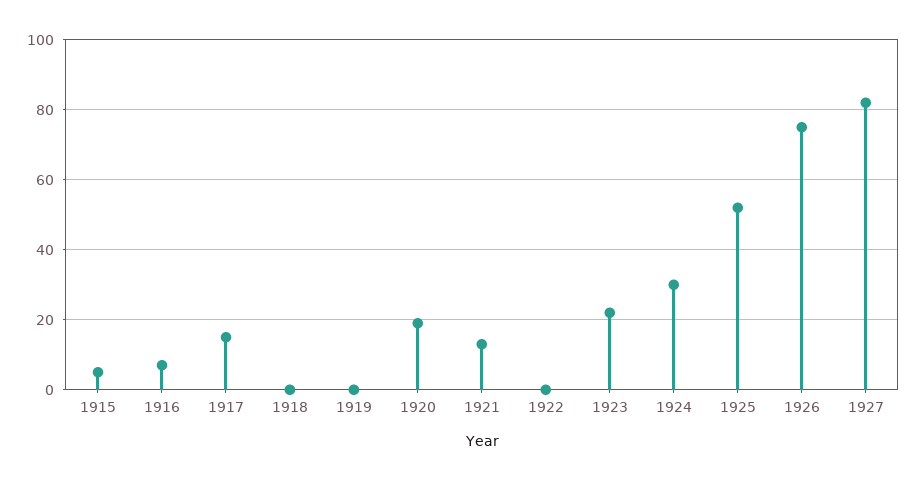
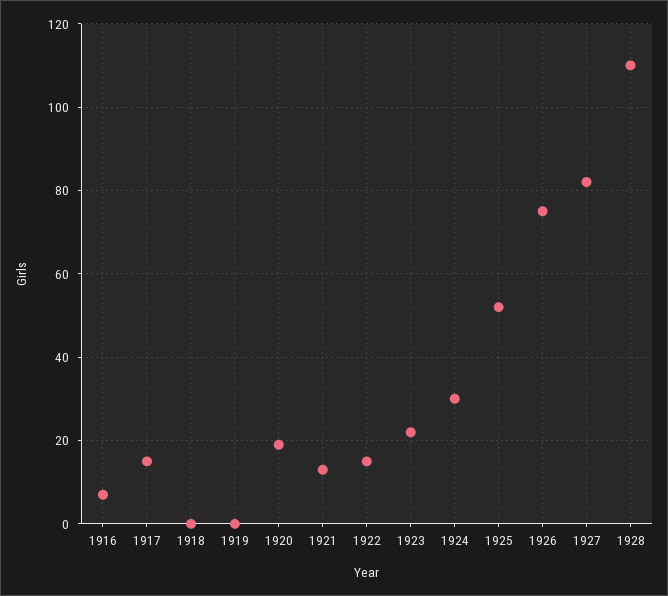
1915: 5 -> none
1922: 0 -> 15
1928: none -> 110

